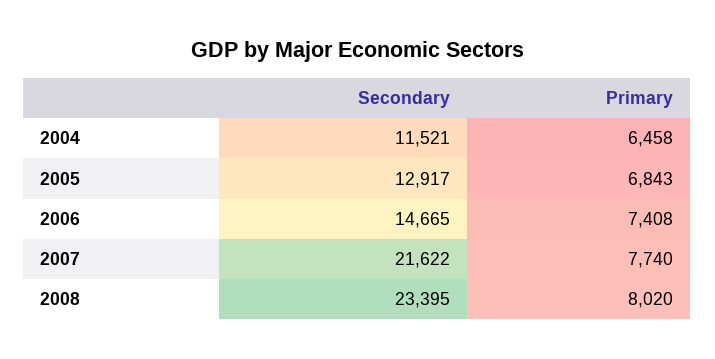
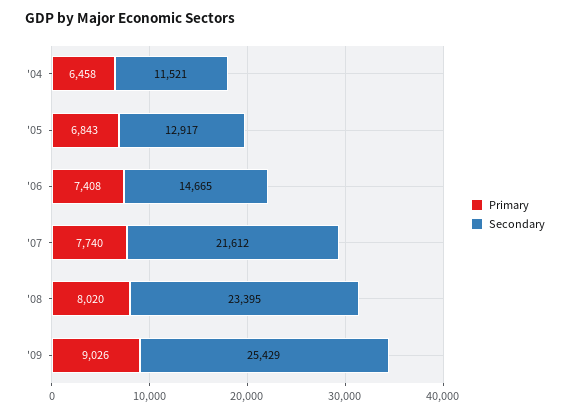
Secondary, 2007: 21622 -> 21612
Primary, '09: none -> 9026
Secondary, '09: none -> 25429

